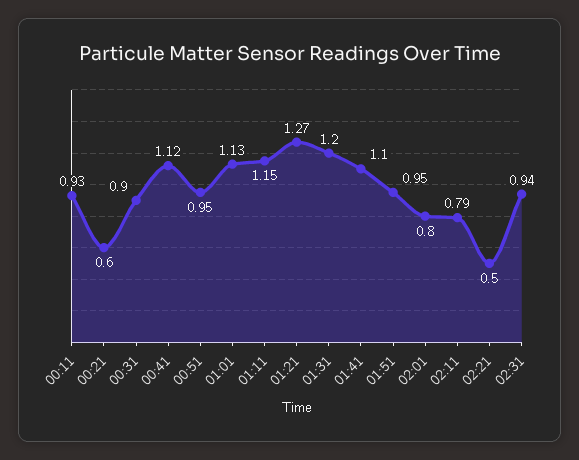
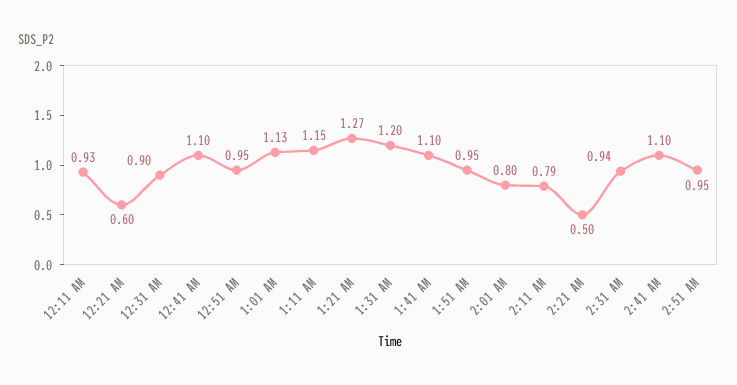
00:41: 1.12 -> 1.1
2:41 AM: none -> 1.1
2:51 AM: none -> 0.95

